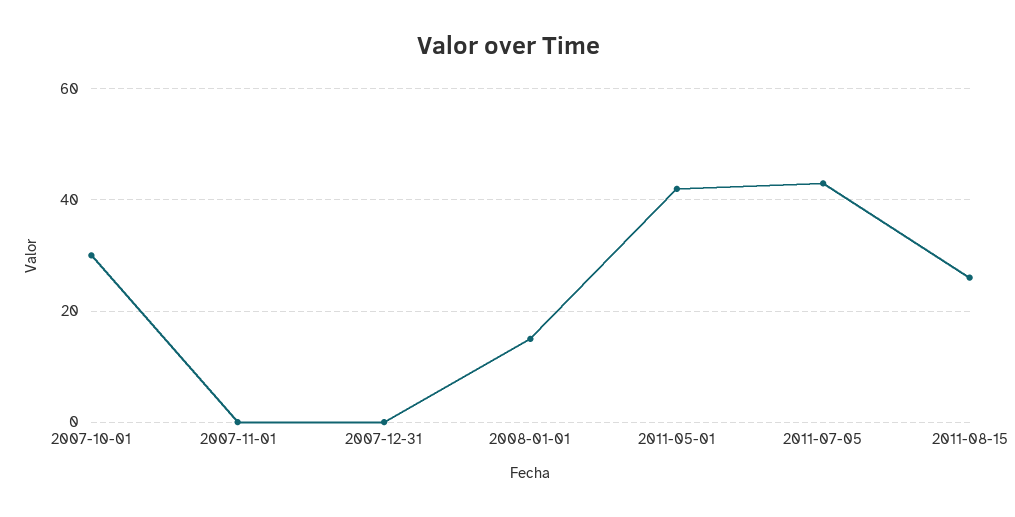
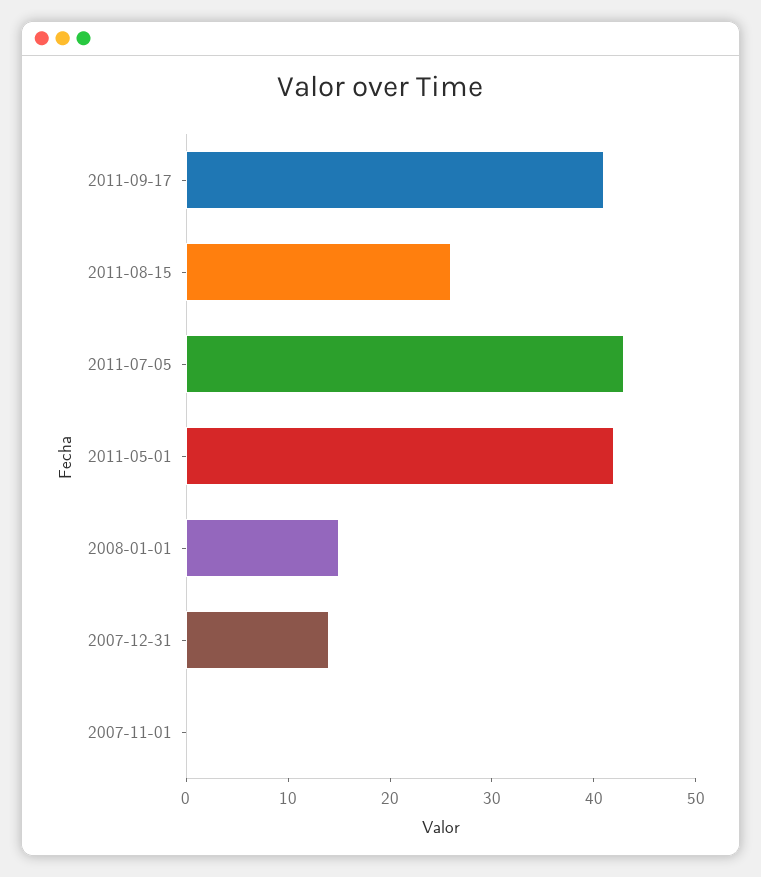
2007-10-01: 30 -> none
2007-12-31: 0 -> 14
2011-09-17: none -> 41

